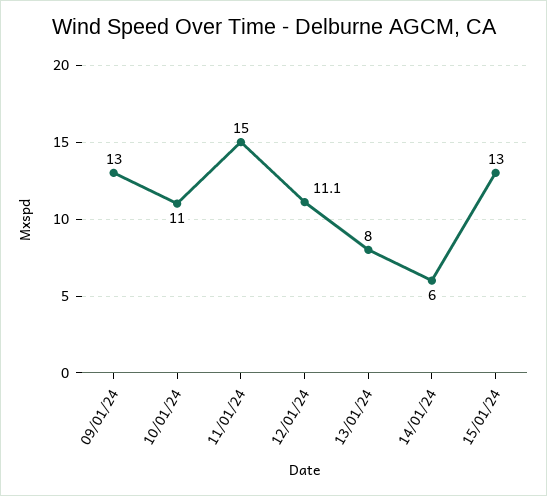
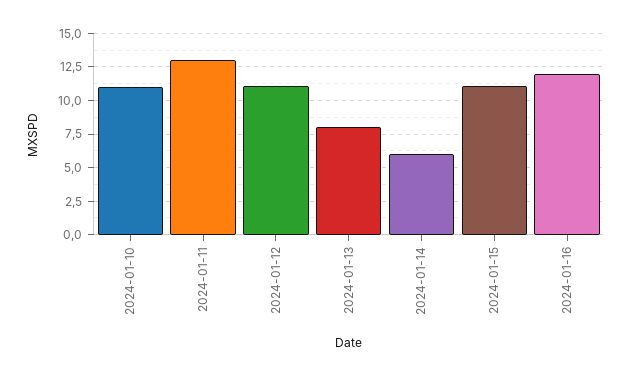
09/01/24: 13 -> none
11/01/24: 15 -> 13
15/01/24: 13 -> 11
2024-01-16: none -> 12

